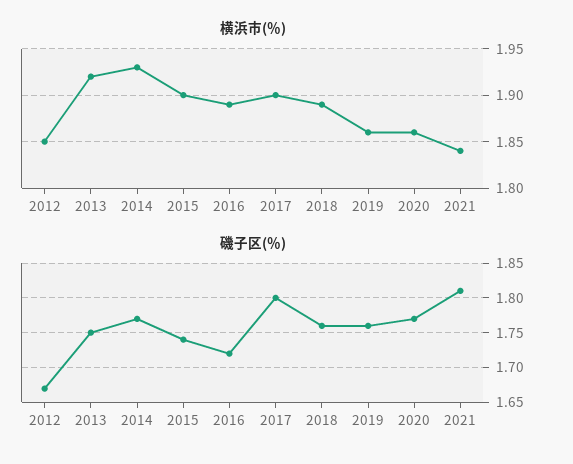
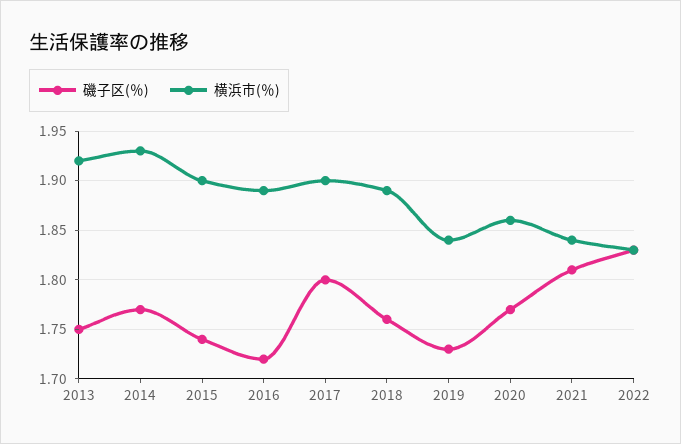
横浜市(％), 2012: 1.85 -> none
横浜市(％), 2019: 1.86 -> 1.84
磯子区(％), 2012: 1.67 -> none
磯子区(％), 2019: 1.76 -> 1.73
磯子区(％), 2022: none -> 1.83
横浜市(％), 2022: none -> 1.83

